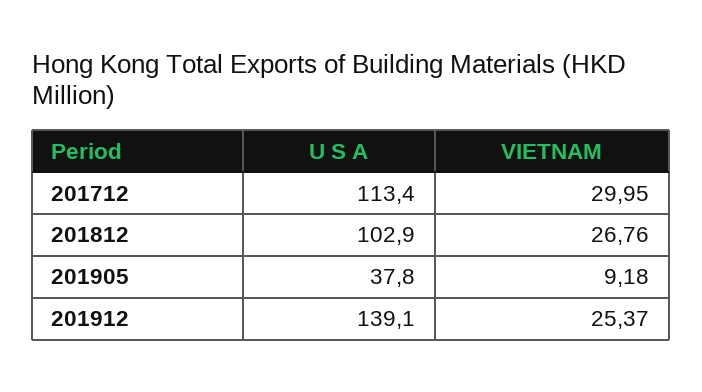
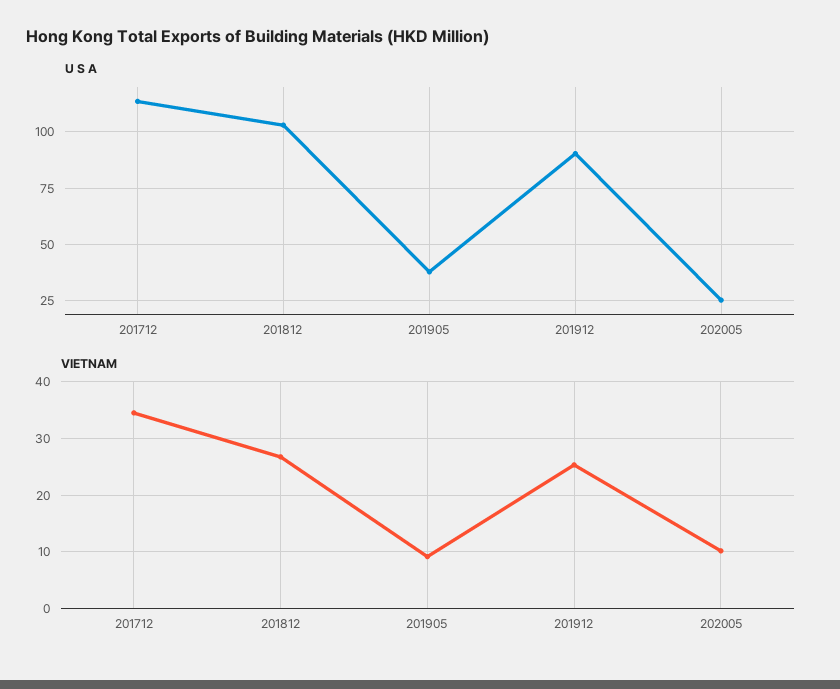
VIETNAM, 201712: 29.95 -> 34
U S A, 201912: 139.1 -> 90
U S A, 202005: none -> 25
VIETNAM, 202005: none -> 10

